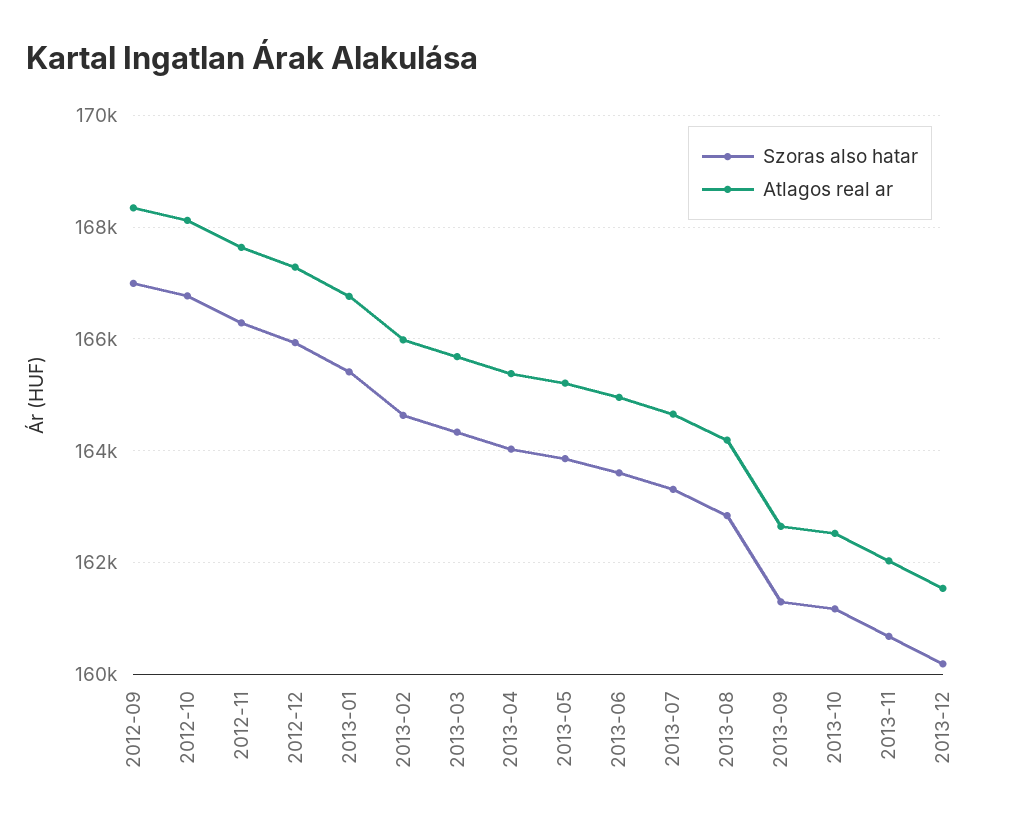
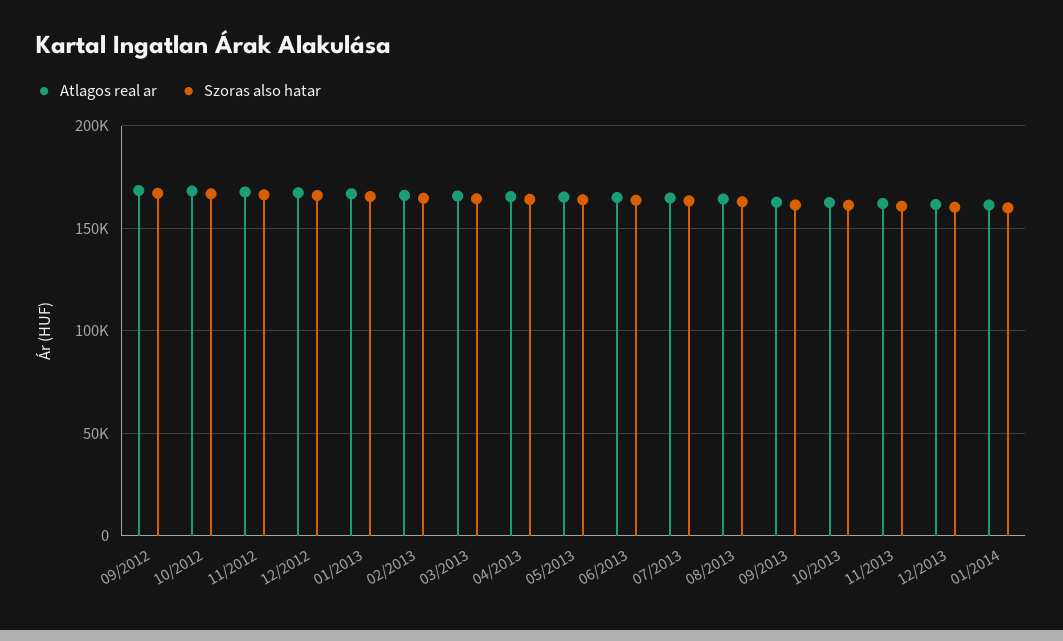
Atlagos real ar, 01/2014: none -> 160000
Szoras also hatar, 01/2014: none -> 160000

